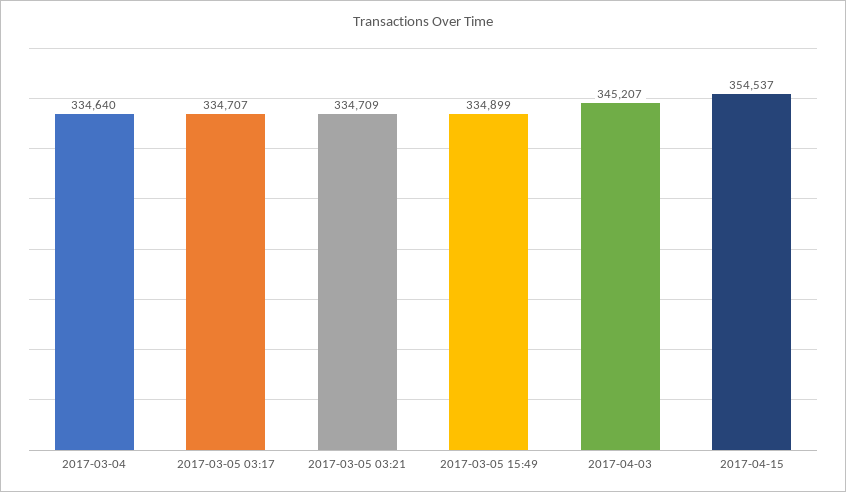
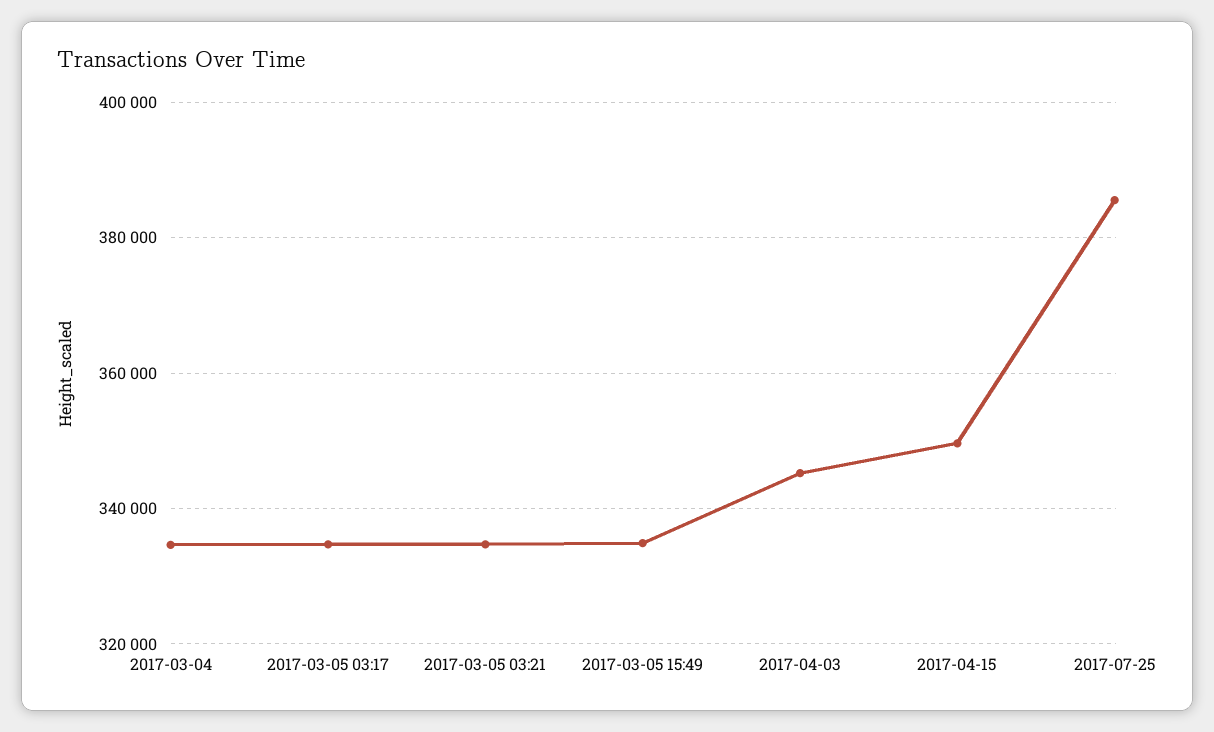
2017-04-15: 354537 -> 350000
2017-07-25: none -> 386000

